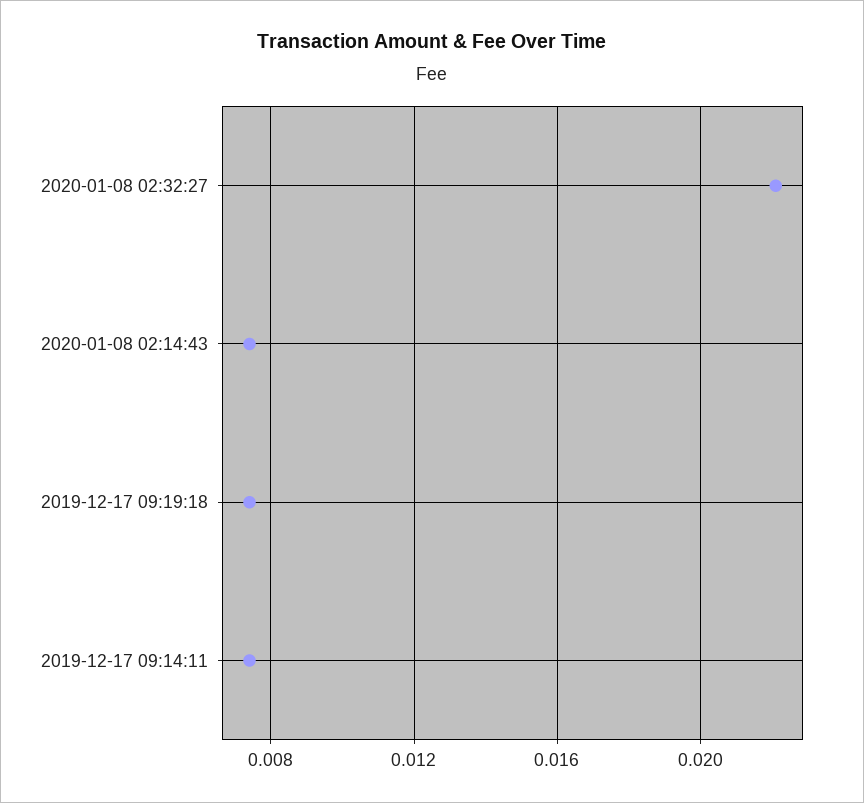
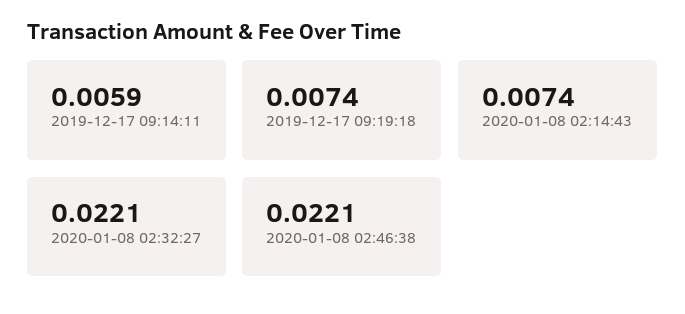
2019-12-17 09:14:11: 0.0075 -> 0.0059
2020-01-08 02:46:38: none -> 0.0221

